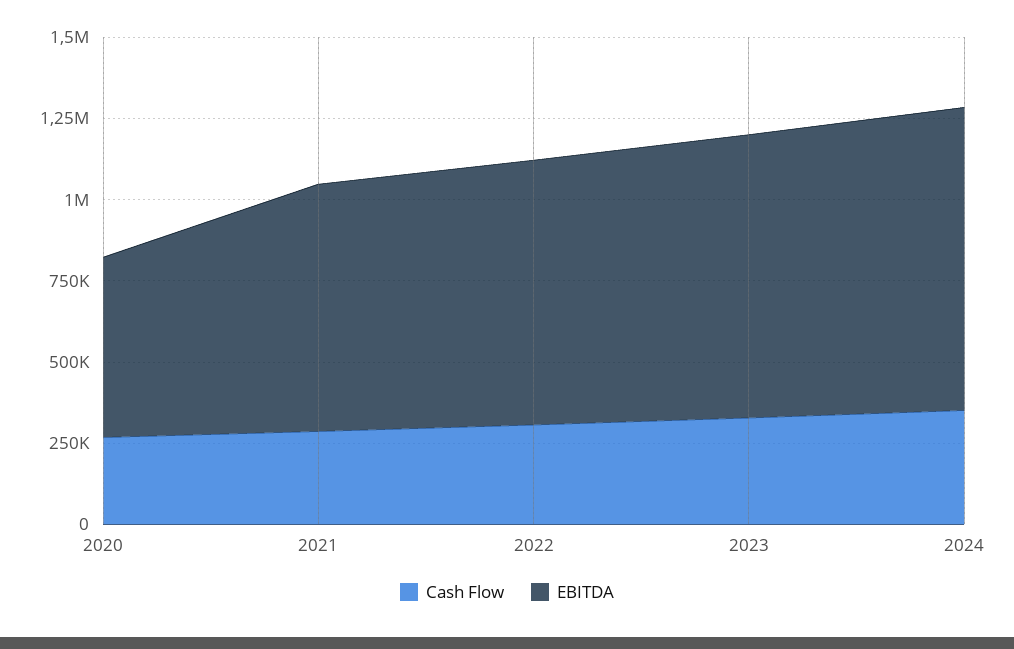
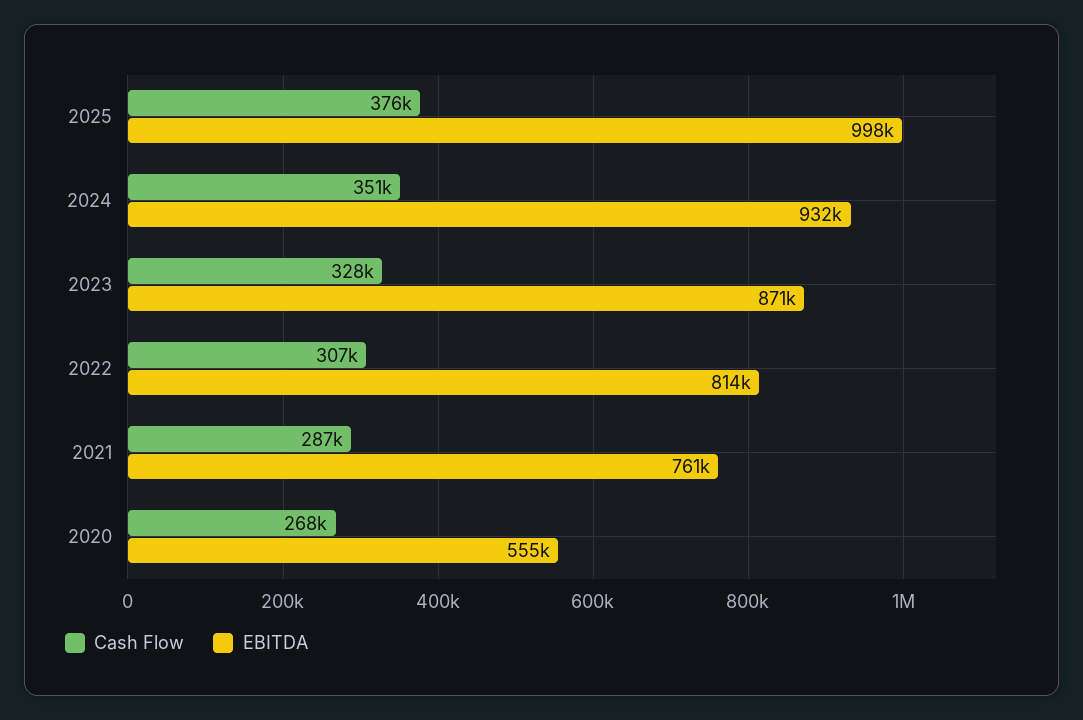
Cash Flow, 2025: none -> 376000
EBITDA, 2025: none -> 998000

